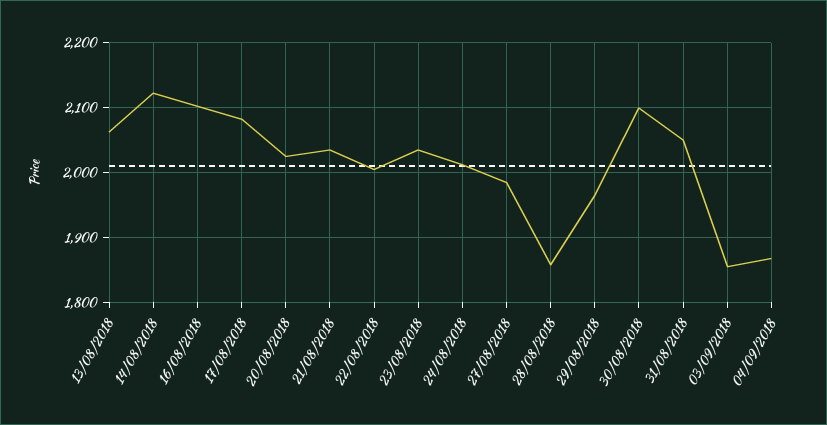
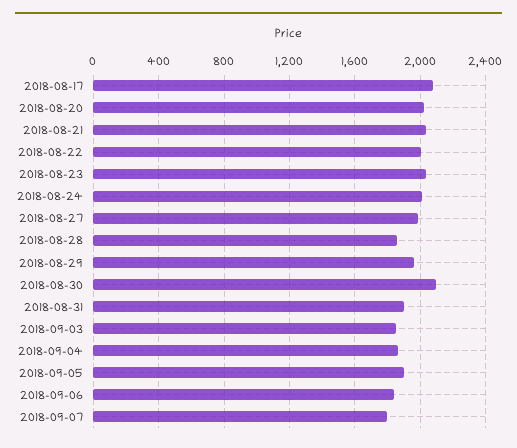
13/08/2018: 2060 -> none
14/08/2018: 2120 -> none
16/08/2018: 2100 -> none
31/08/2018: 2050 -> 1900
2018-09-05: none -> 1900
2018-09-06: none -> 1850
2018-09-07: none -> 1800

